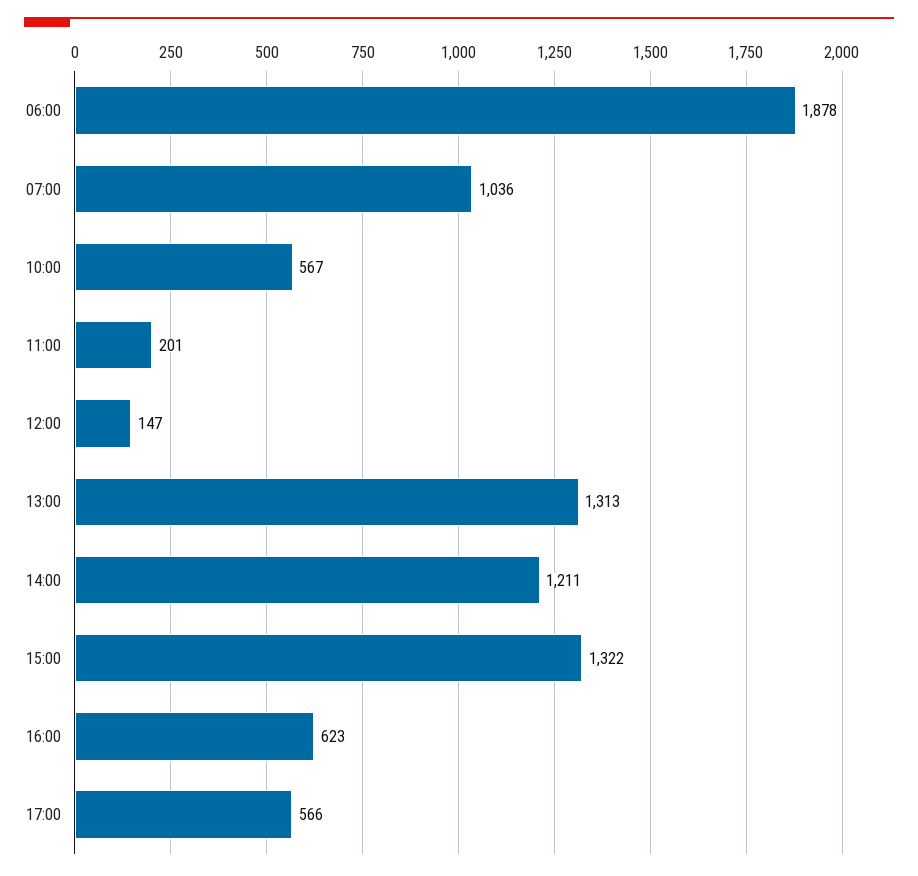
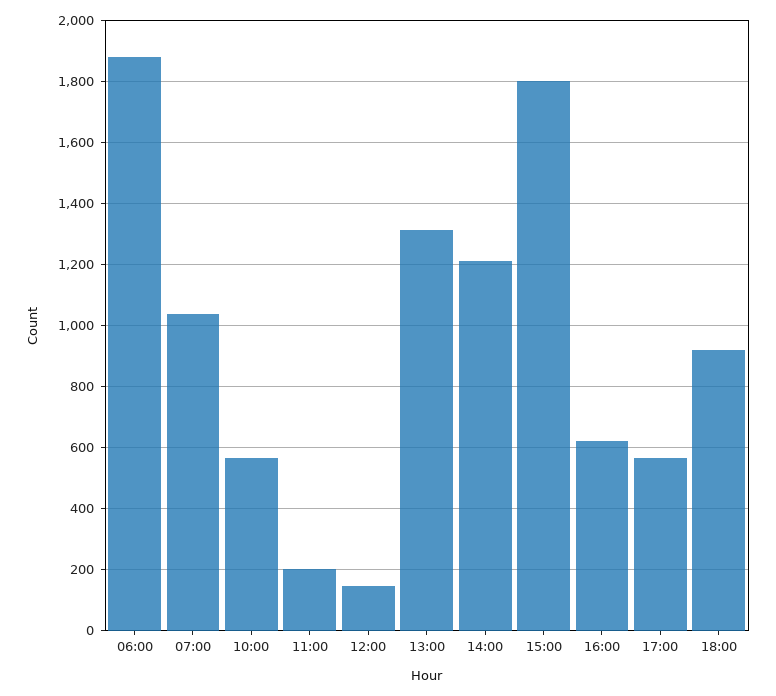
15:00: 1322 -> 1800
18:00: none -> 920

